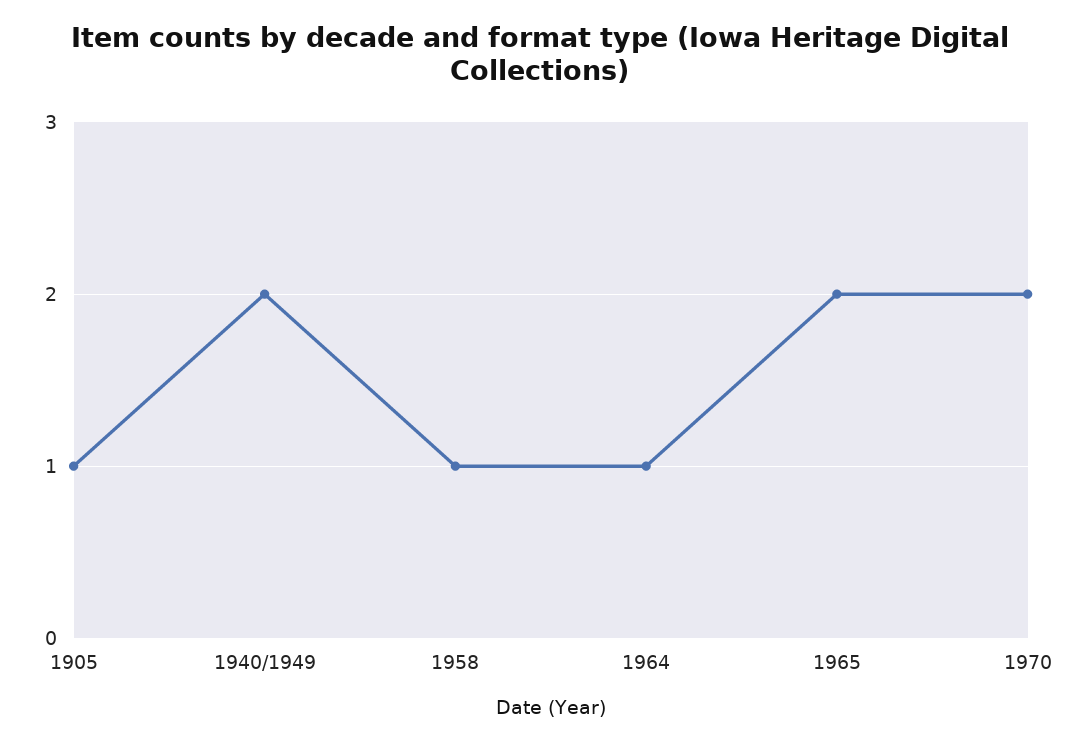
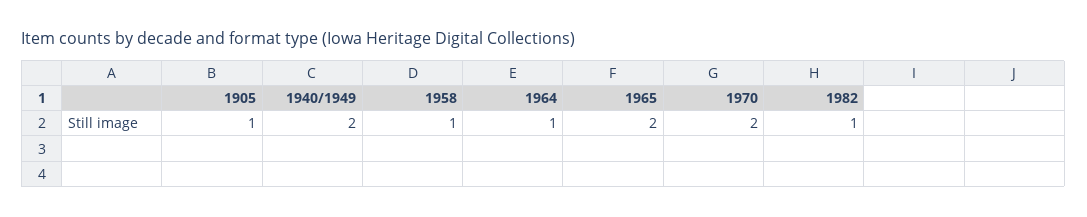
1982: none -> 1

